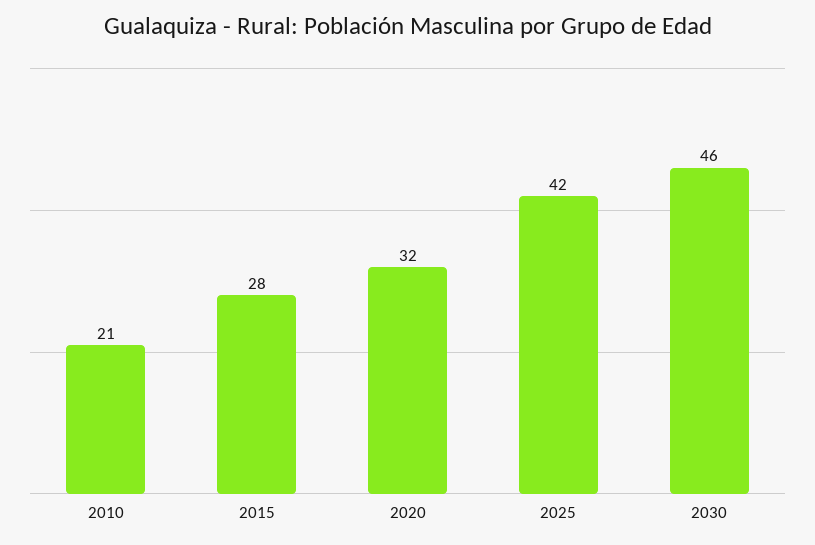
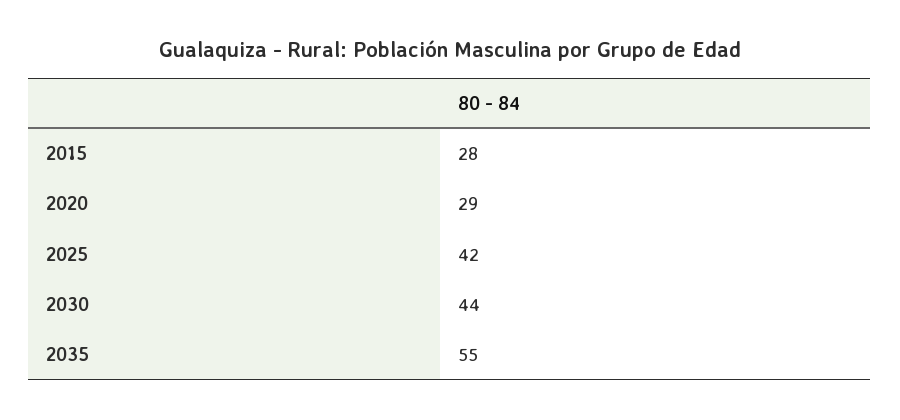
2010: 21 -> none
2020: 32 -> 29
2030: 46 -> 44
2035: none -> 55

